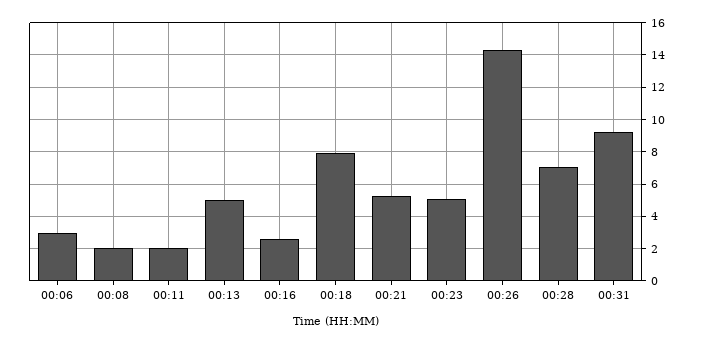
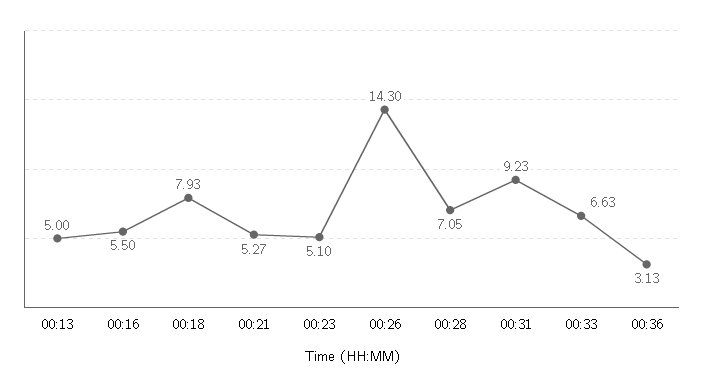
00:06: 3 -> none
00:08: 2 -> none
00:11: 2 -> none
00:16: 2.5 -> 5.5
00:33: none -> 6.63
00:36: none -> 3.13

